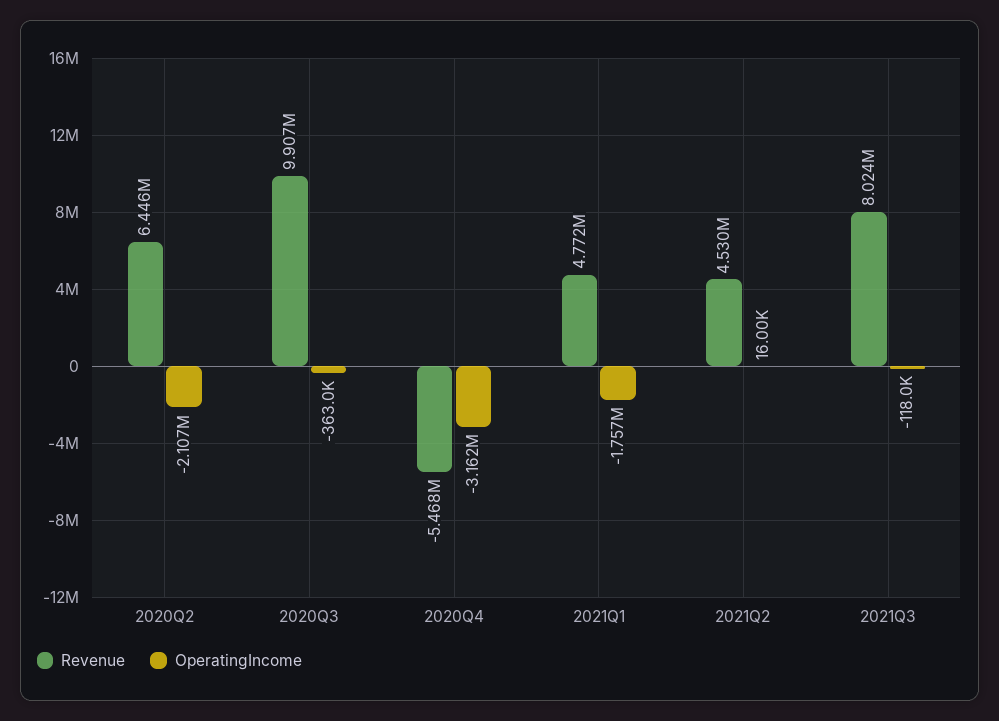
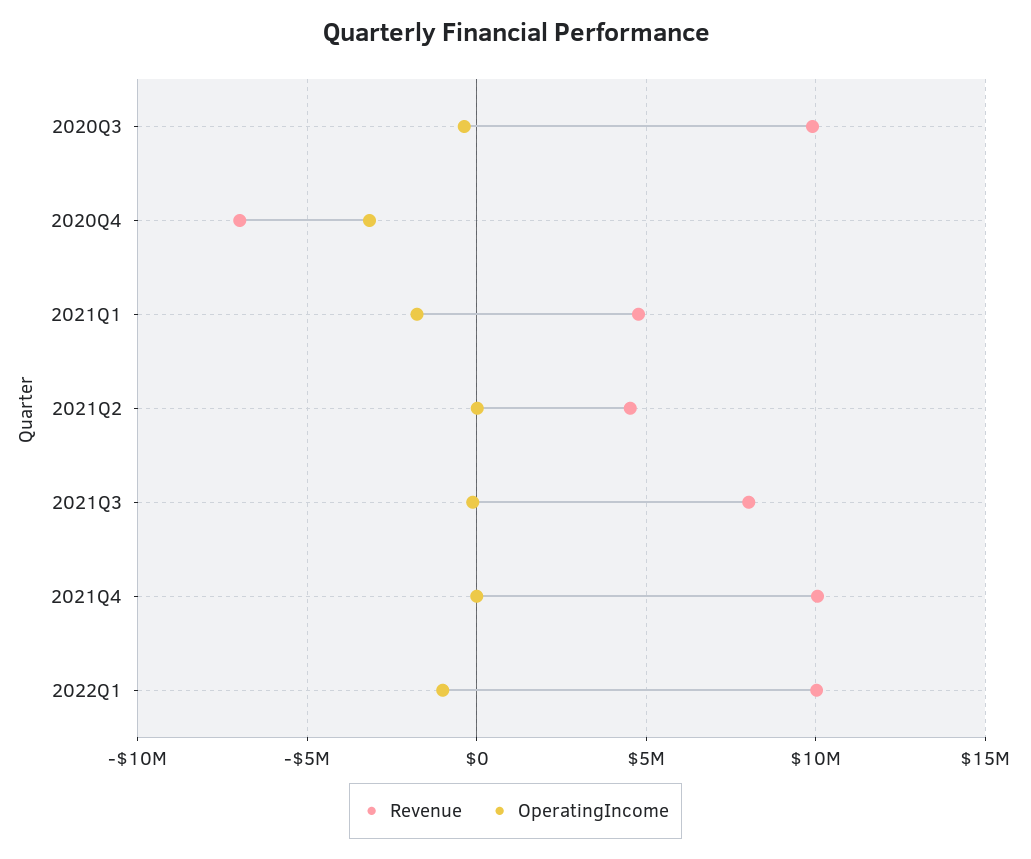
Revenue, 2020Q2: 6446000 -> none
OperatingIncome, 2020Q2: -2107000 -> none
Revenue, 2020Q4: -5468000 -> -7000000
Revenue, 2021Q4: none -> 10000000
OperatingIncome, 2021Q4: none -> 0
Revenue, 2022Q1: none -> 10000000
OperatingIncome, 2022Q1: none -> -1000000

